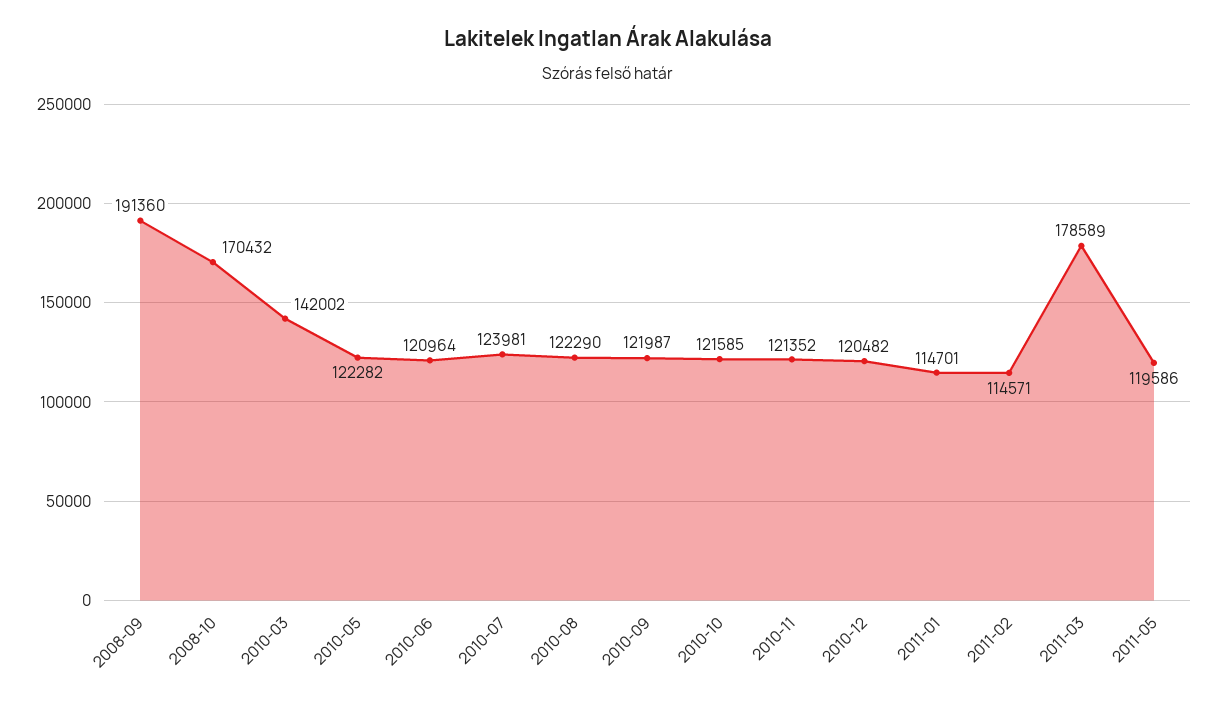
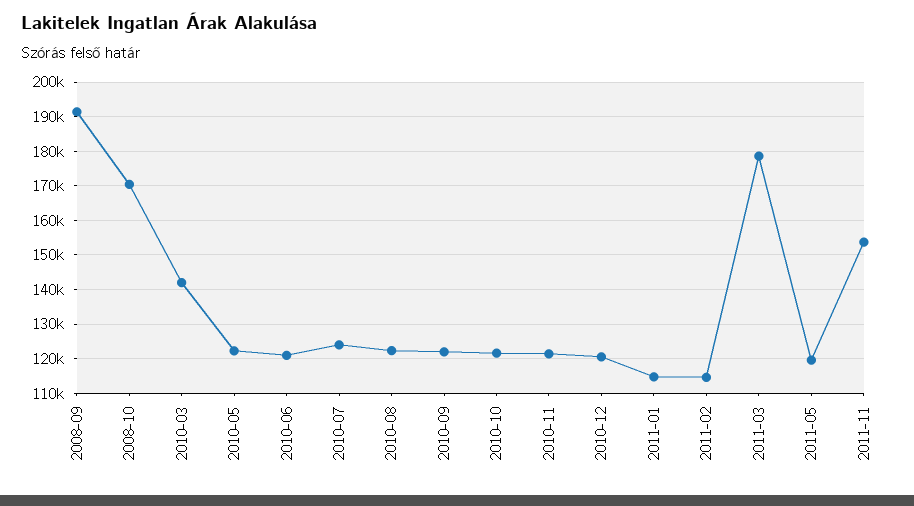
2011-11: none -> 154000

